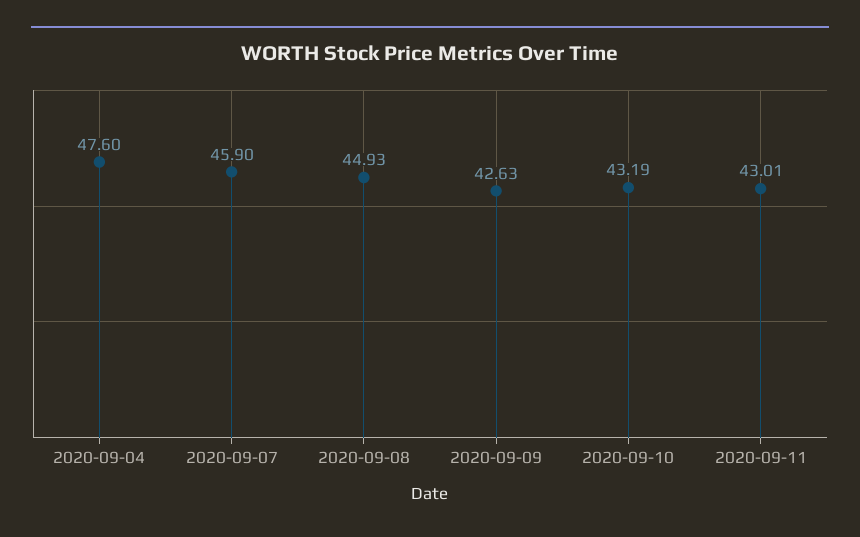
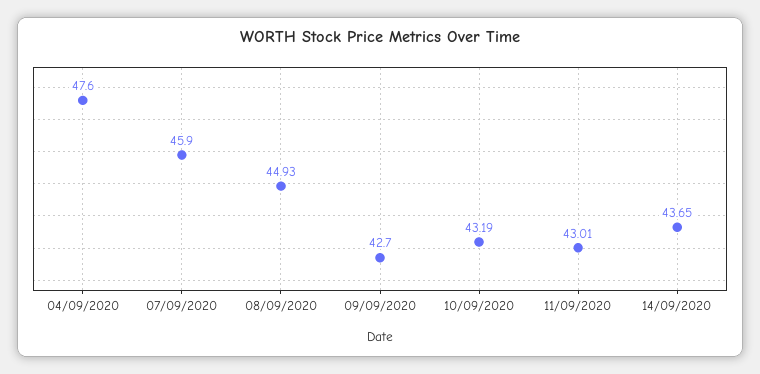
2020-09-09: 42.63 -> 42.7
14/09/2020: none -> 43.65

